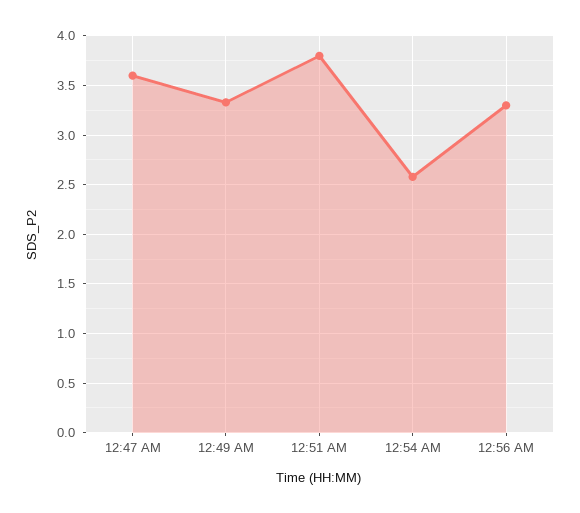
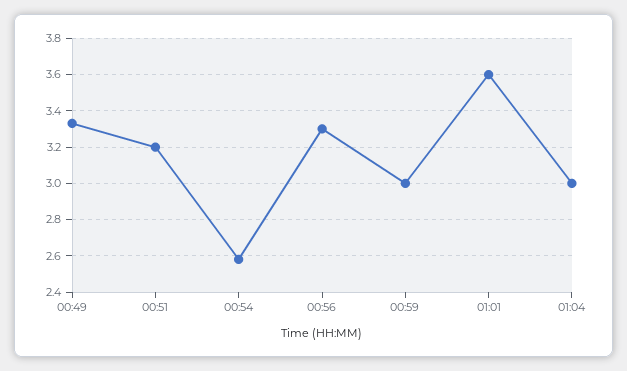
12:47 AM: 3.6 -> none
12:51 AM: 3.8 -> 3.2
00:59: none -> 3
01:01: none -> 3.6
01:04: none -> 3

